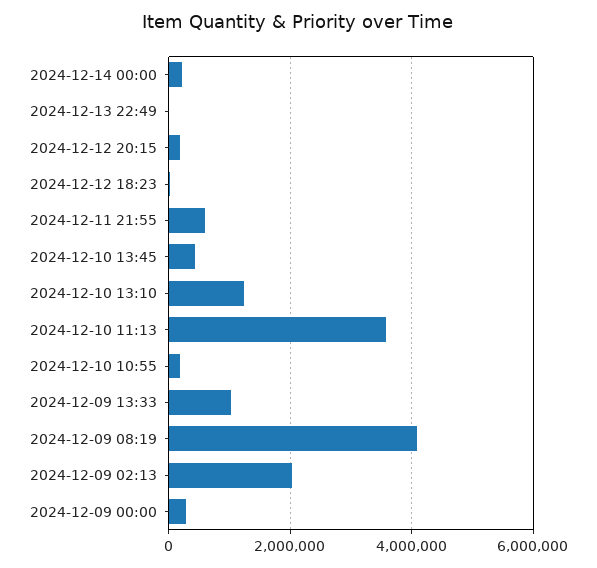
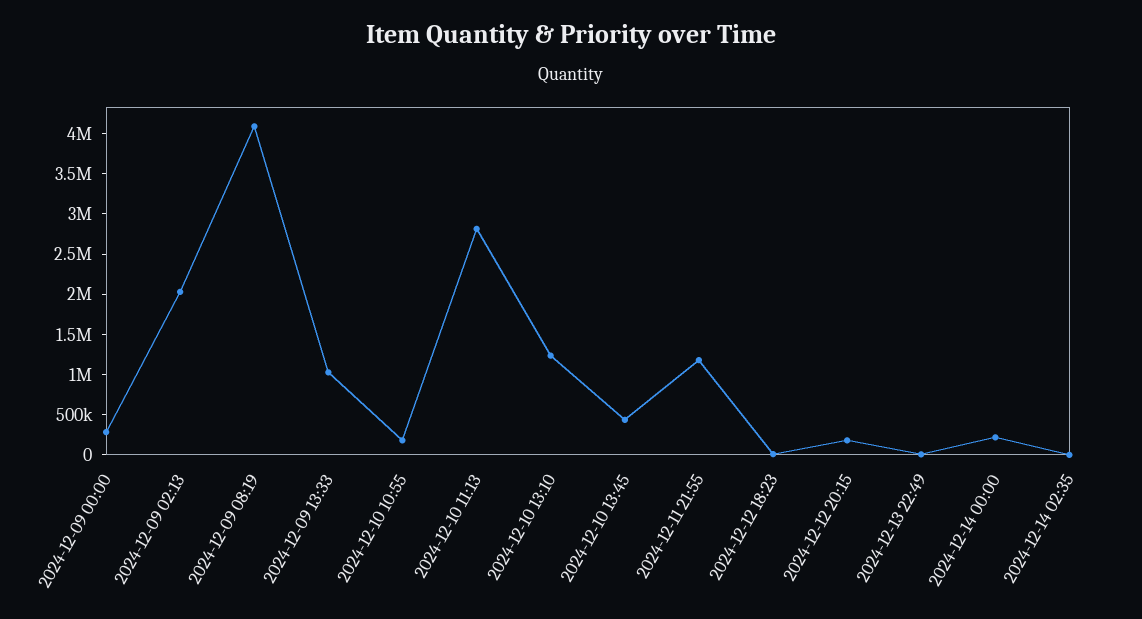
2024-12-11 21:55: 600000 -> 1200000
2024-12-10 11:13: 3600000 -> 2800000
2024-12-14 02:35: none -> 0

